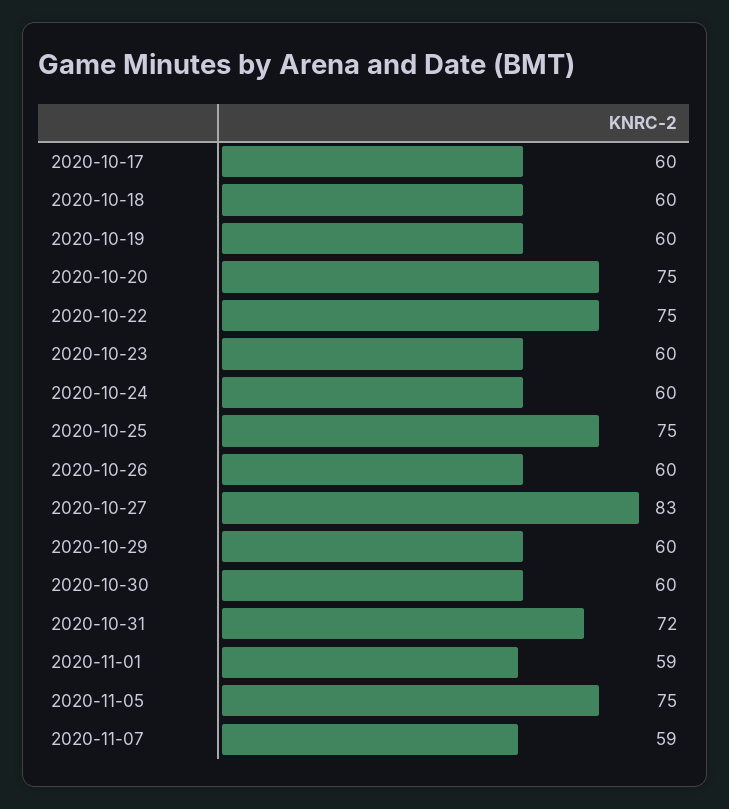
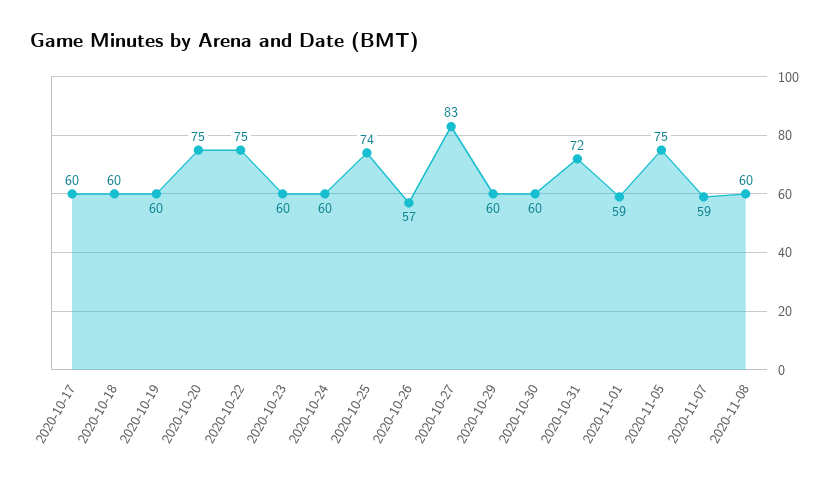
2020-10-25: 75 -> 74
2020-10-26: 60 -> 57
2020-11-08: none -> 60

